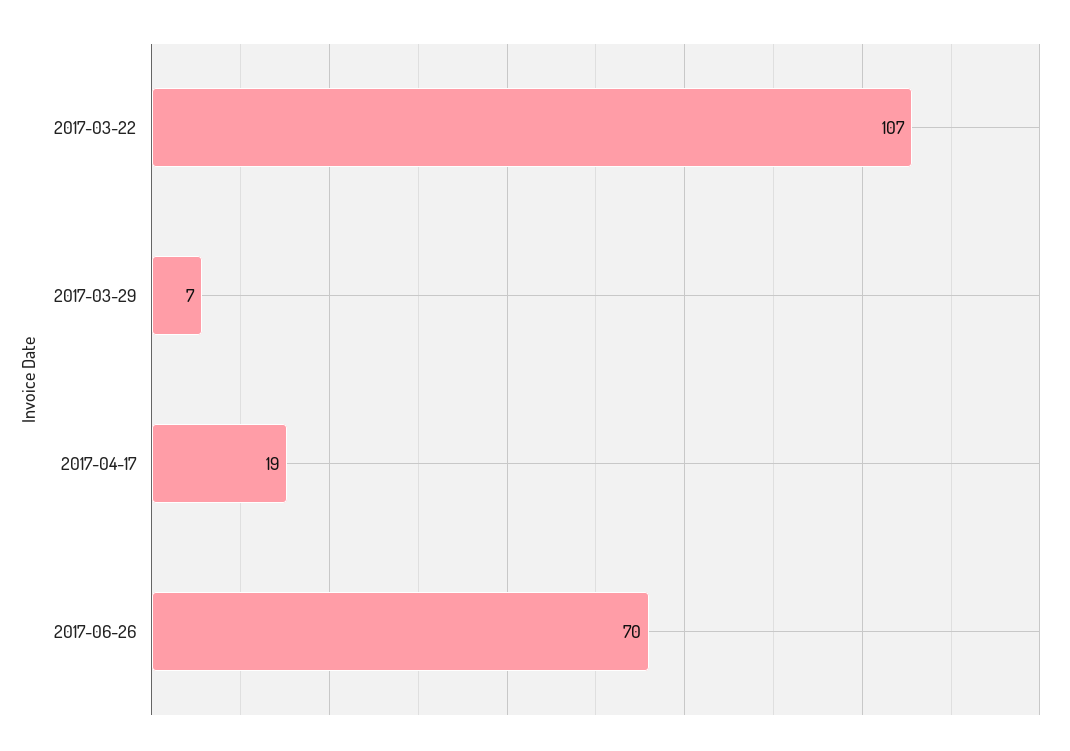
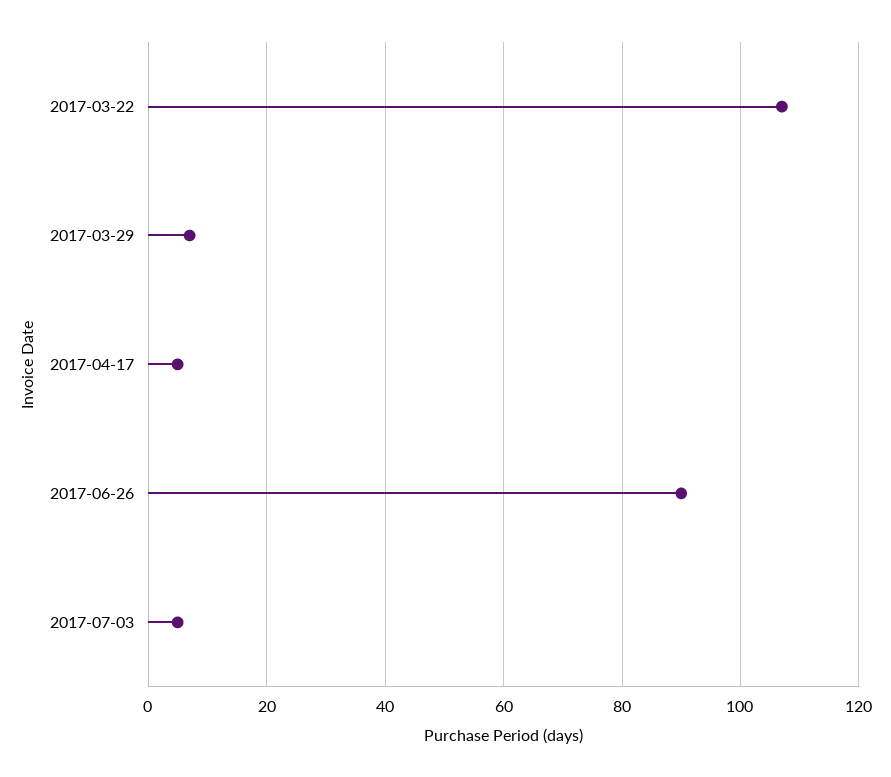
2017-04-17: 19 -> 5
2017-06-26: 70 -> 90
2017-07-03: none -> 5

